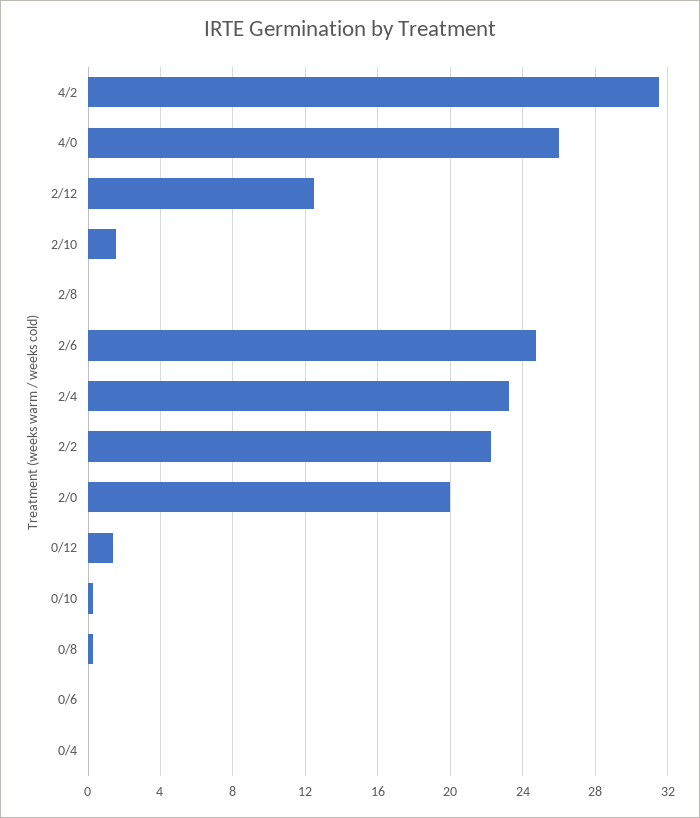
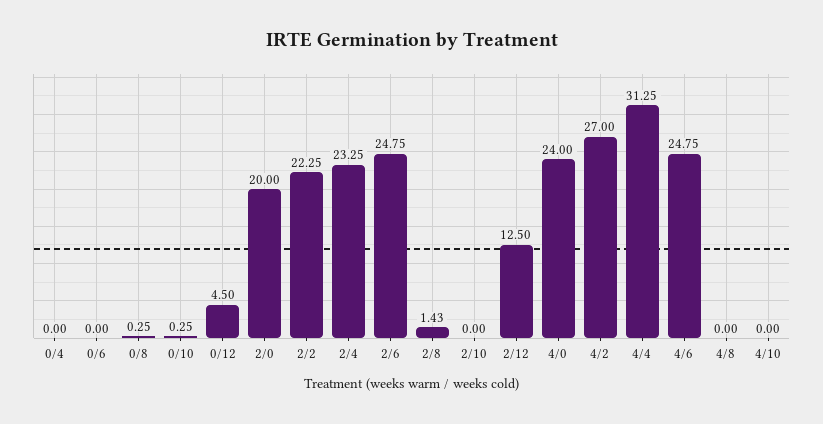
4/2: 31.5 -> 27
4/0: 26 -> 24
2/10: 1.5 -> 0
2/8: 0 -> 1.43
0/12: 1.5 -> 4.5
4/4: none -> 31.25
4/6: none -> 24.75
4/8: none -> 0
4/10: none -> 0

